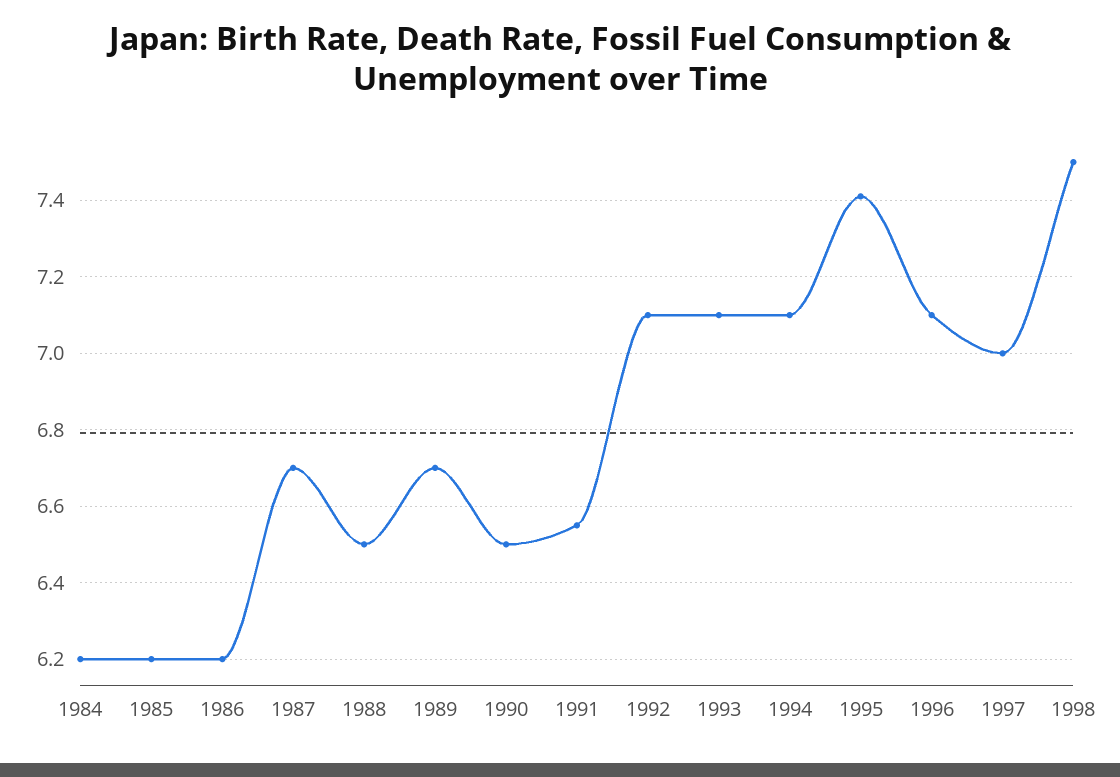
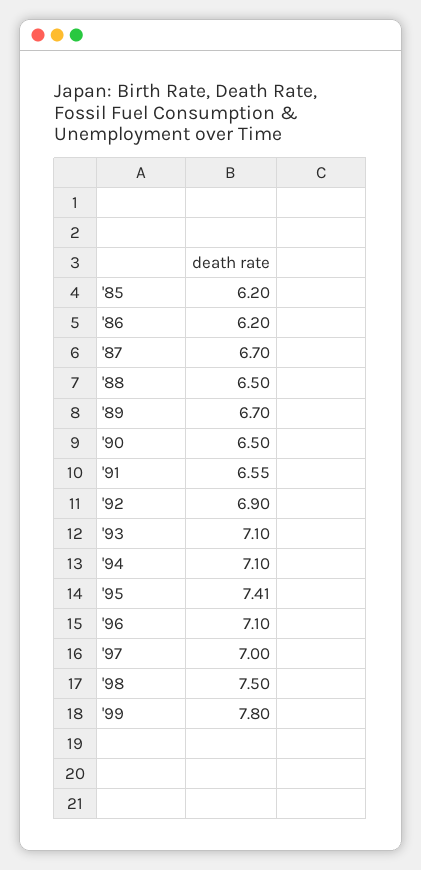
1984: 6.2 -> none
1992: 7.1 -> 6.9
'99: none -> 7.8

